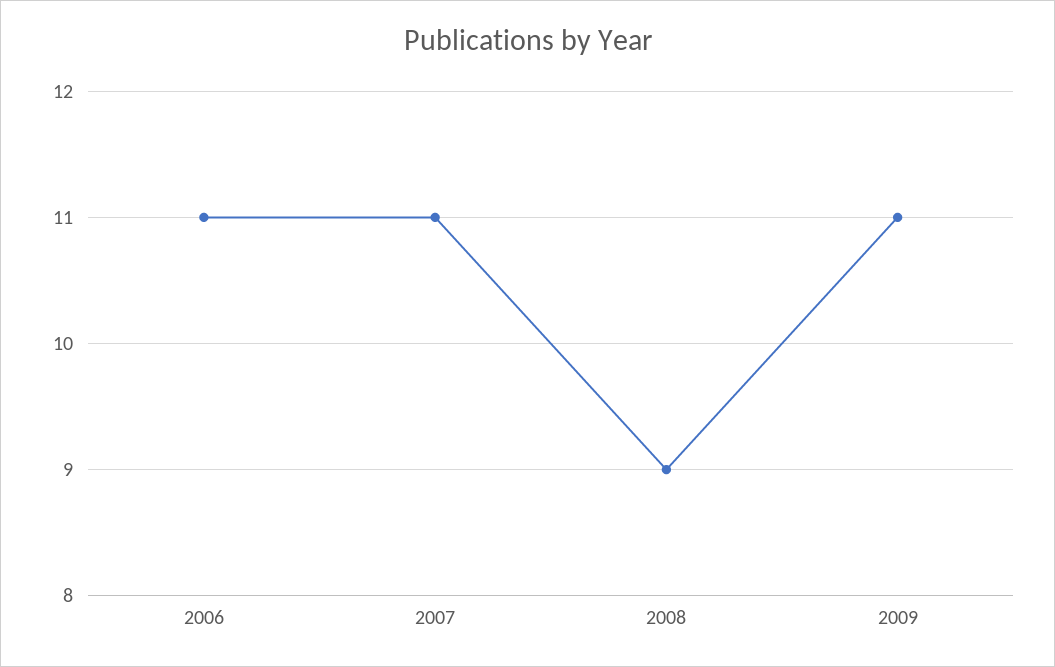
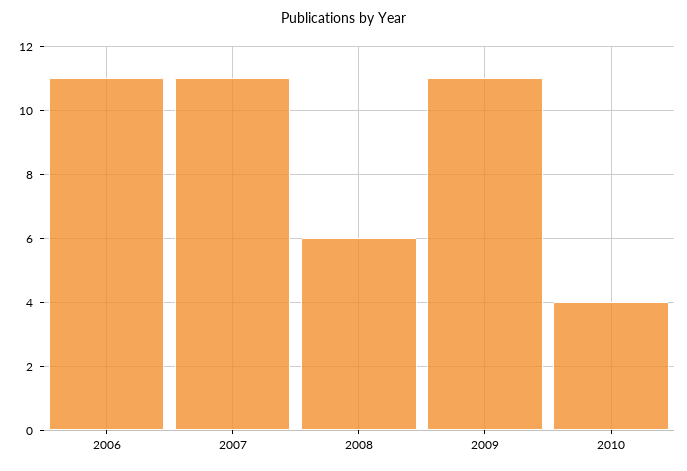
2008: 9 -> 6
2010: none -> 4

